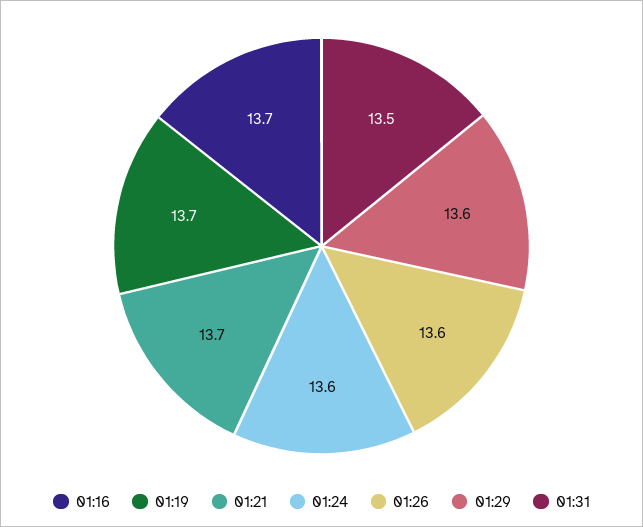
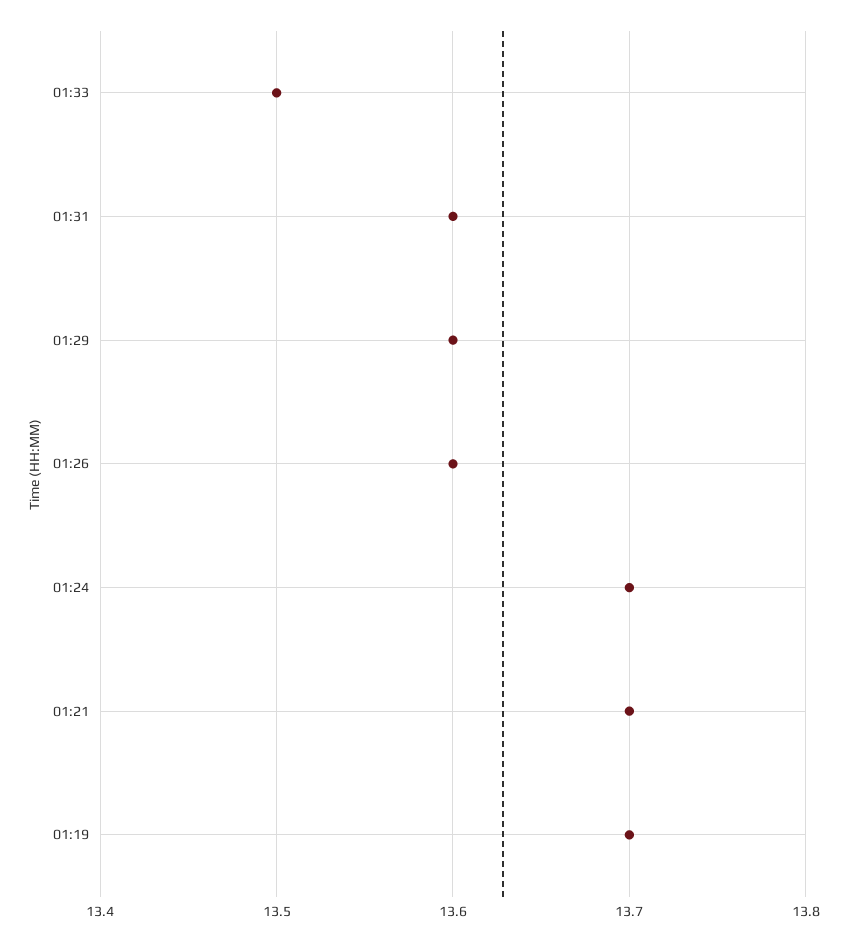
01:16: 13.7 -> none
01:24: 13.6 -> 13.7
01:31: 13.5 -> 13.6
01:33: none -> 13.5

